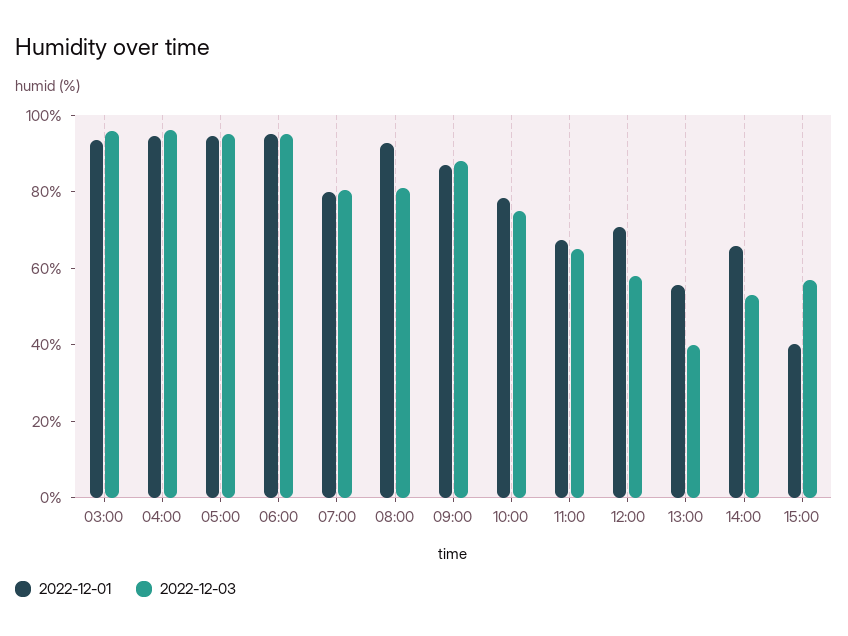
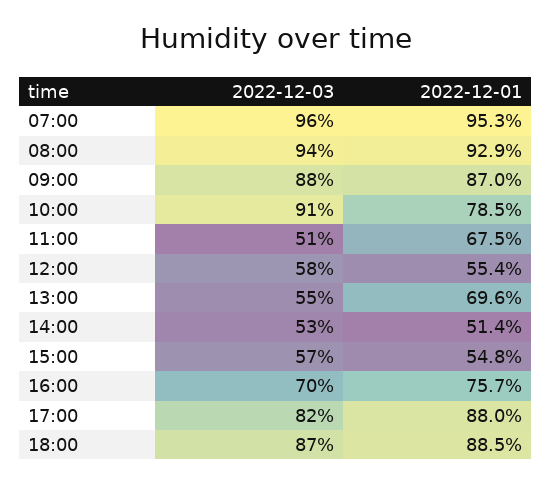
2022-12-01, 03:00: 95 -> none
2022-12-03, 03:00: 95 -> none
2022-12-01, 04:00: 95 -> none
2022-12-03, 04:00: 95 -> none
2022-12-01, 05:00: 95 -> none
2022-12-03, 05:00: 95 -> none
2022-12-01, 06:00: 95 -> none
2022-12-03, 06:00: 95 -> none
2022-12-01, 07:00: 80 -> 95.3
2022-12-03, 07:00: 80 -> 96
2022-12-03, 08:00: 80 -> 94
2022-12-03, 10:00: 75 -> 91
2022-12-03, 11:00: 65 -> 51
2022-12-01, 12:00: 70 -> 55.4
2022-12-01, 13:00: 55 -> 69.6
2022-12-03, 13:00: 40 -> 55
2022-12-01, 14:00: 65 -> 51.4
2022-12-01, 15:00: 40 -> 54.8
2022-12-03, 16:00: none -> 70
2022-12-01, 16:00: none -> 75.7
2022-12-03, 17:00: none -> 82
2022-12-01, 17:00: none -> 88
2022-12-03, 18:00: none -> 87
2022-12-01, 18:00: none -> 88.5

